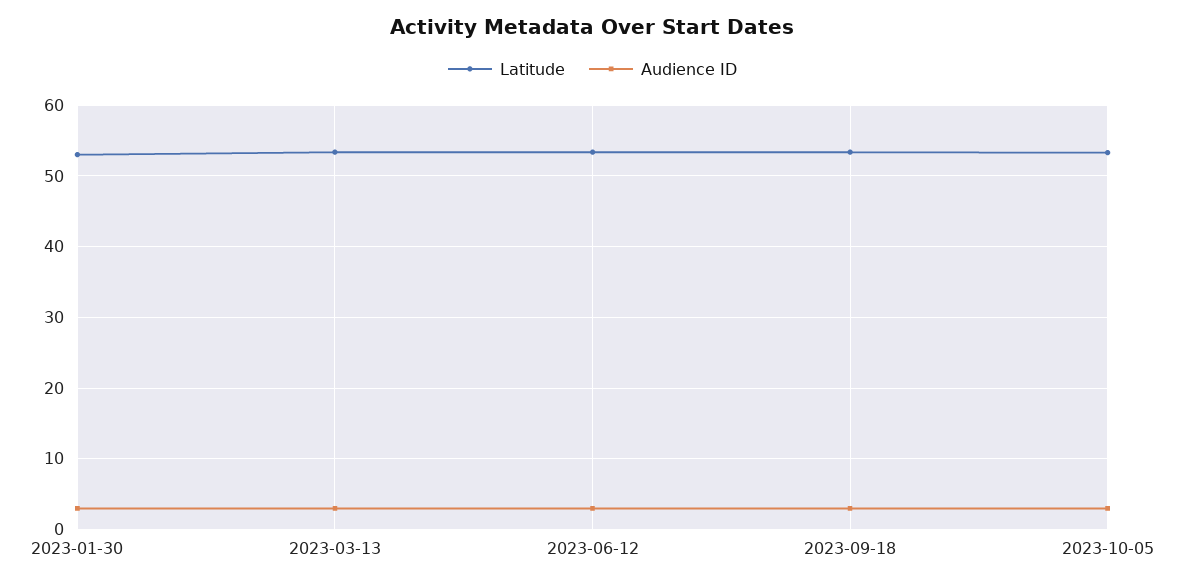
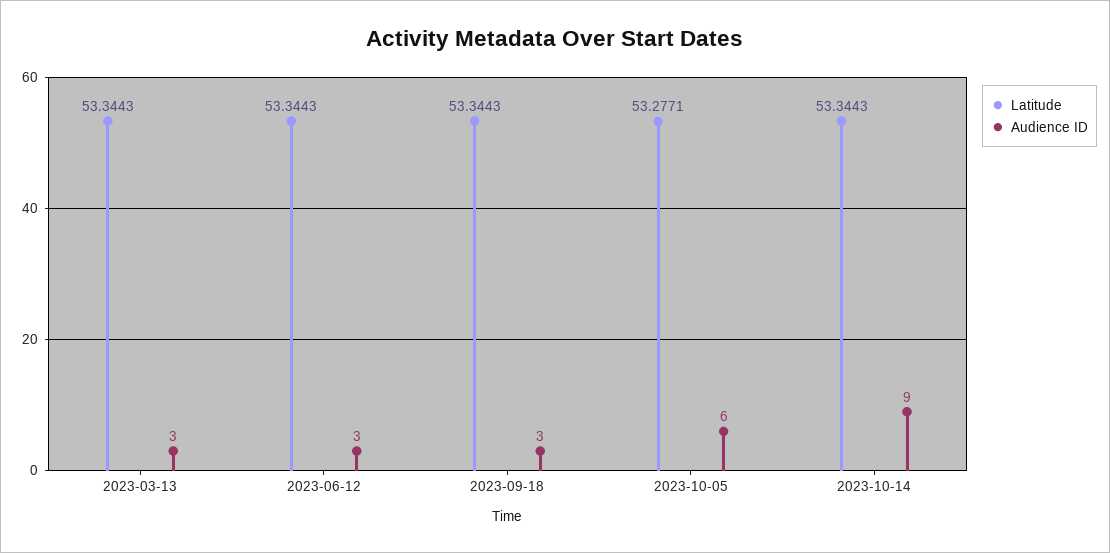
Latitude, 2023-01-30: 53 -> none
Audience ID, 2023-01-30: 3 -> none
Audience ID, 2023-10-05: 3 -> 6
Latitude, 2023-10-14: none -> 53.3443
Audience ID, 2023-10-14: none -> 9

